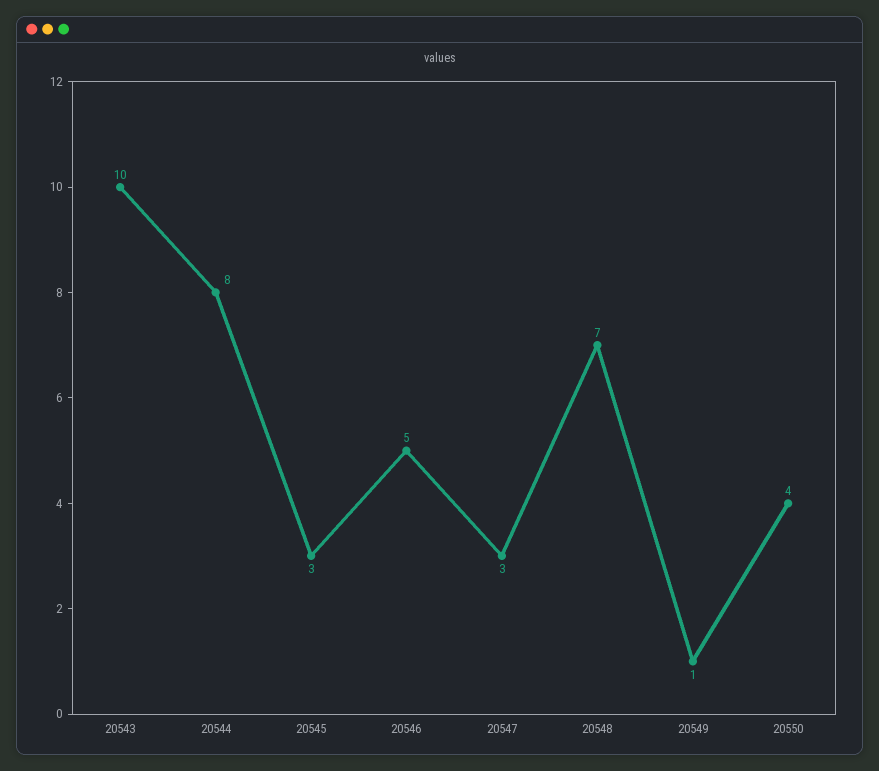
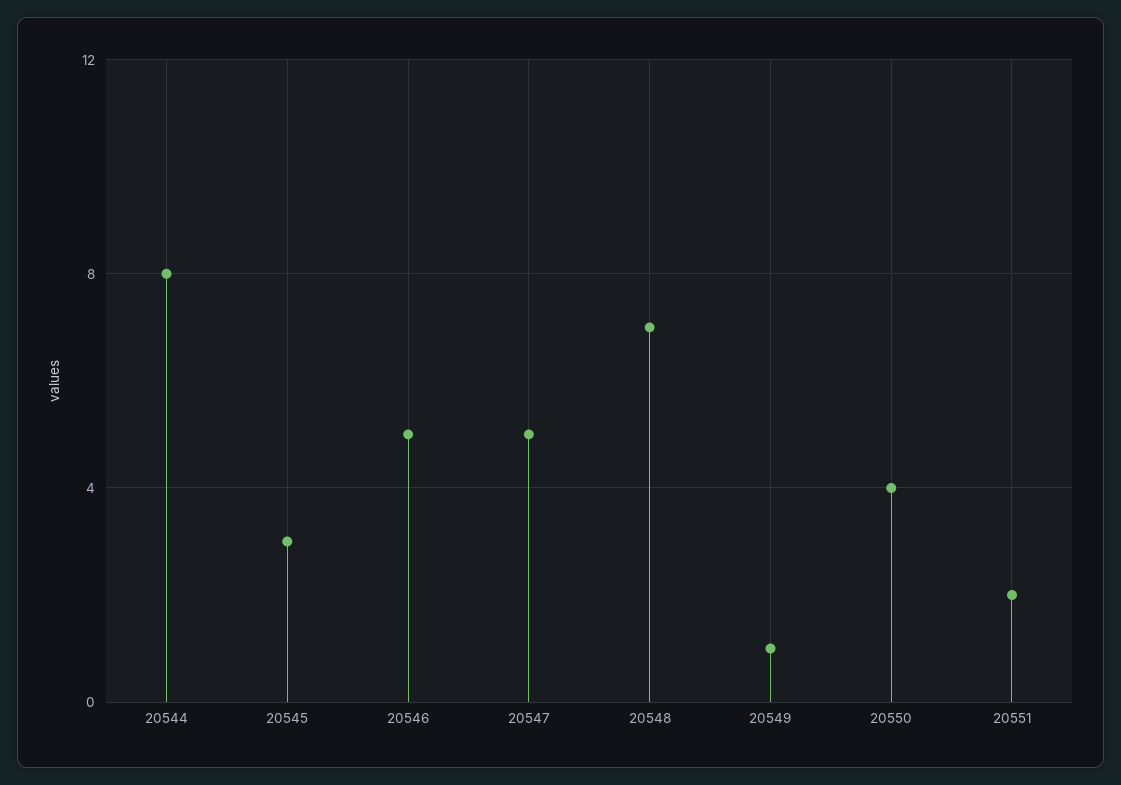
20543: 10 -> none
20547: 3 -> 5
20551: none -> 2

